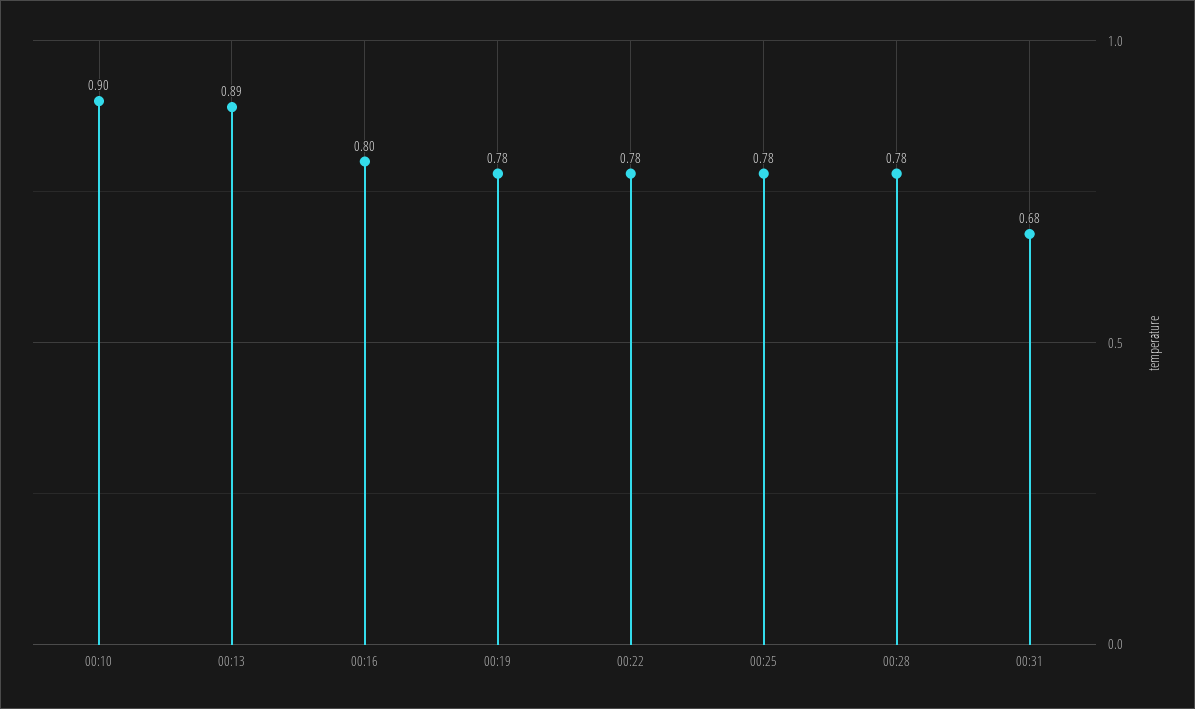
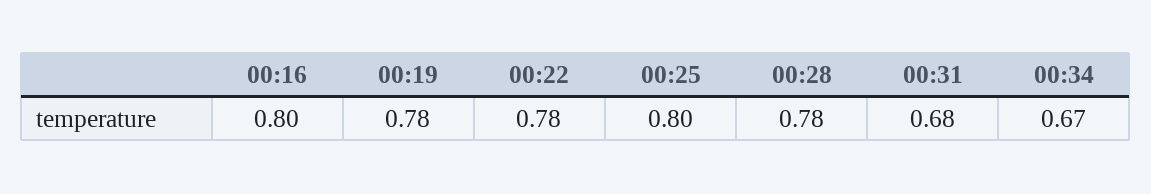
00:10: 0.9 -> none
00:13: 0.89 -> none
00:25: 0.78 -> 0.8
00:34: none -> 0.67

